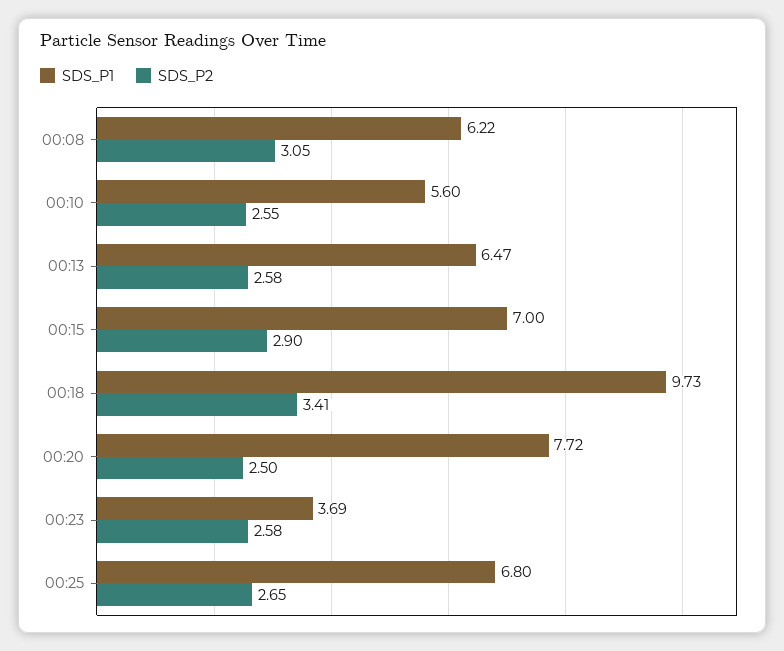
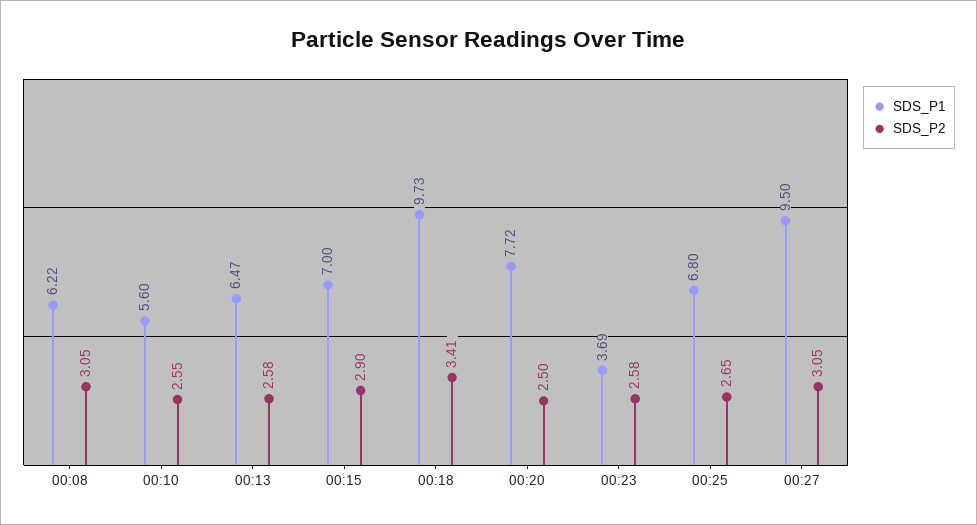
SDS_P1, 00:27: none -> 9.5
SDS_P2, 00:27: none -> 3.05

